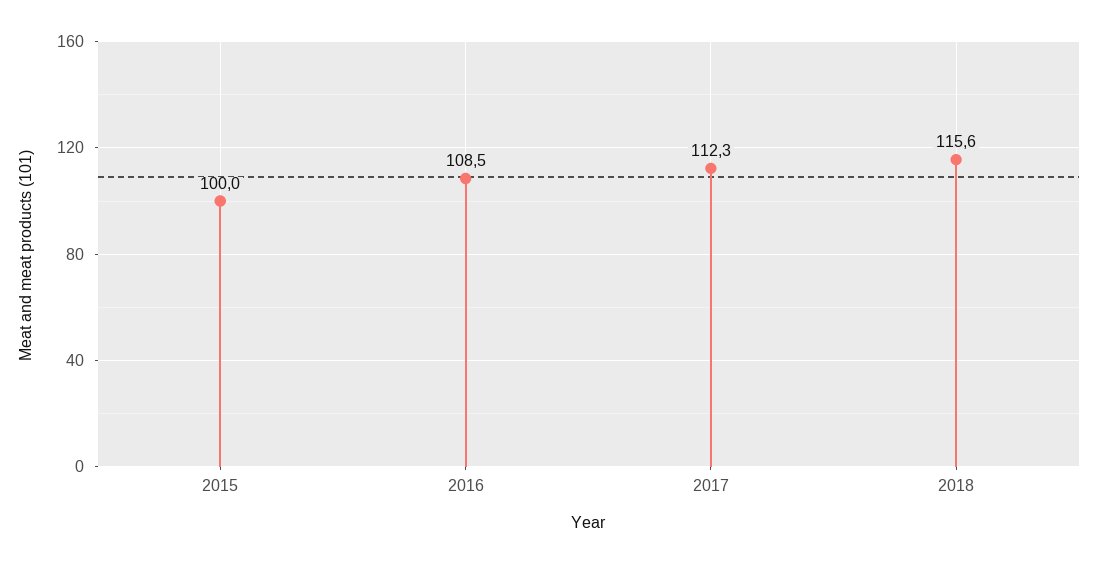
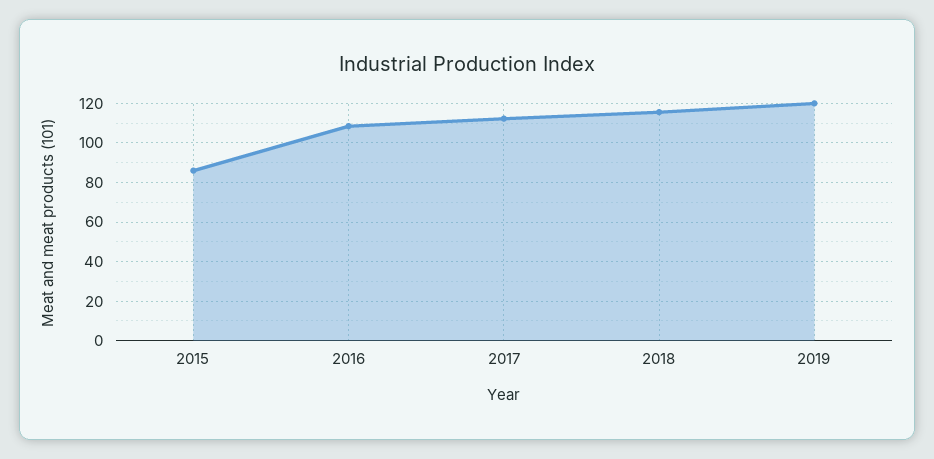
2015: 100 -> 85
2019: none -> 120

